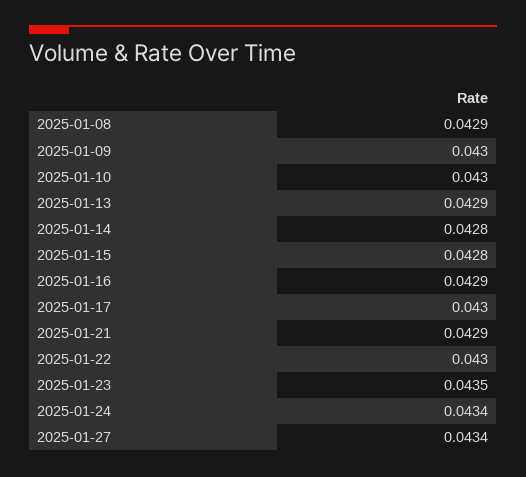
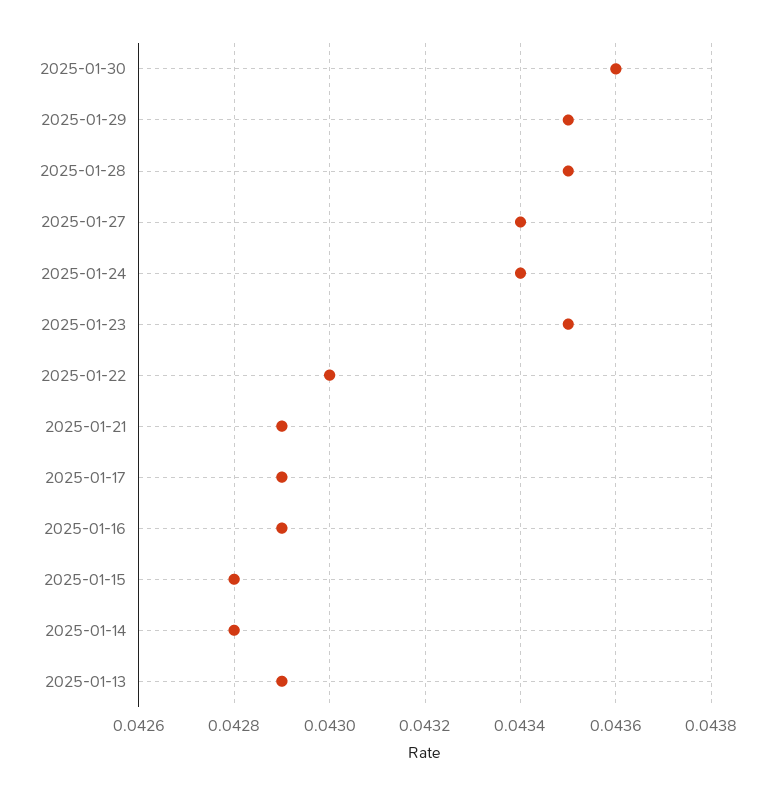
2025-01-08: 0.0429 -> none
2025-01-09: 0.043 -> none
2025-01-10: 0.043 -> none
2025-01-17: 0.043 -> 0.0429
2025-01-30: none -> 0.0436
2025-01-29: none -> 0.0435
2025-01-28: none -> 0.0435

